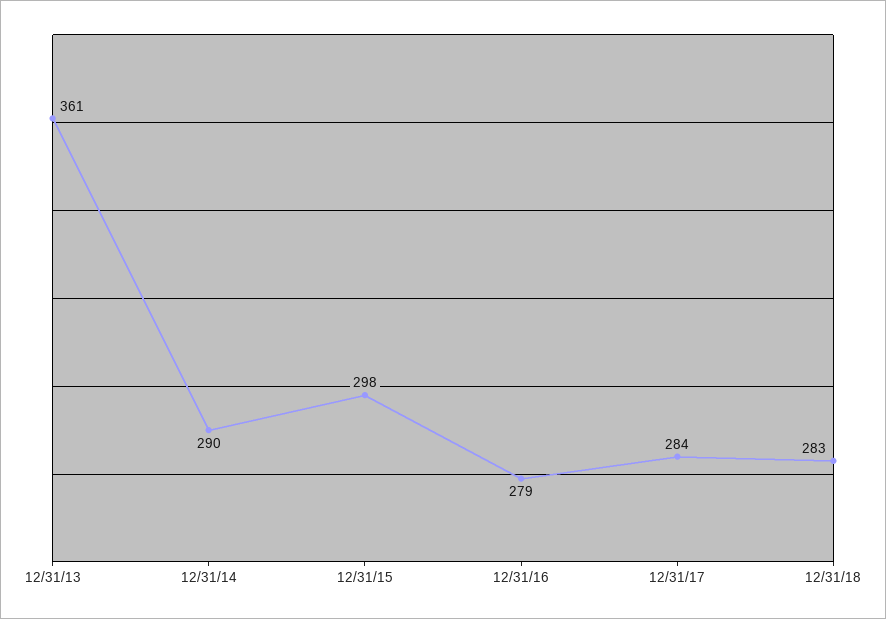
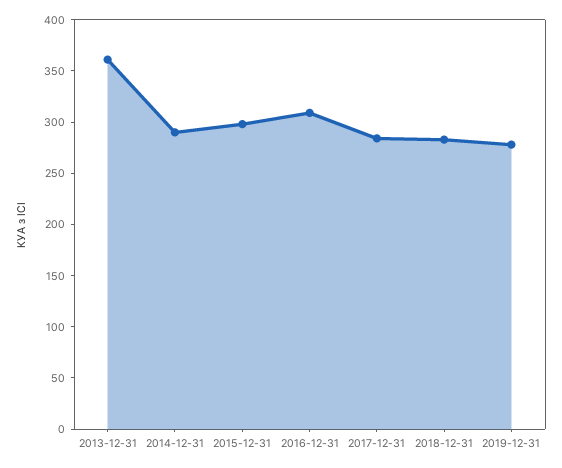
12/31/16: 279 -> 310
2019-12-31: none -> 280

